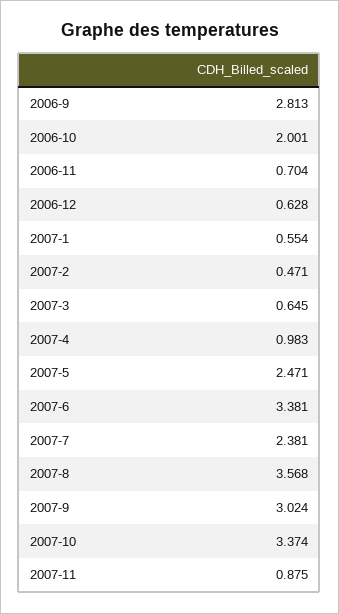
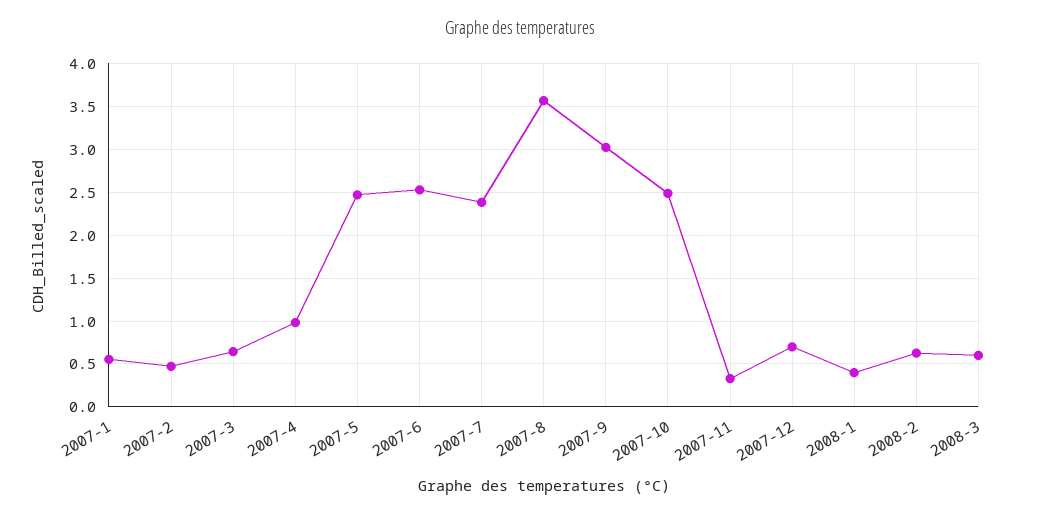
2006-9: 2.813 -> none
2006-10: 2.001 -> none
2006-11: 0.704 -> none
2006-12: 0.628 -> none
2007-6: 3.381 -> 2.5
2007-10: 3.374 -> 2.5
2007-11: 0.875 -> 0.3
2007-12: none -> 0.7
2008-1: none -> 0.4
2008-2: none -> 0.6
2008-3: none -> 0.6

